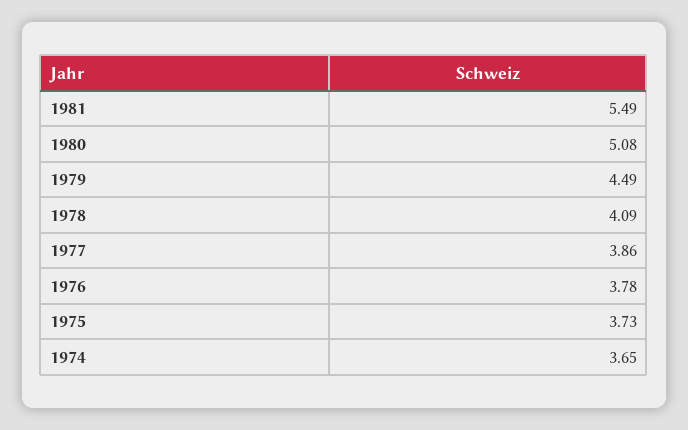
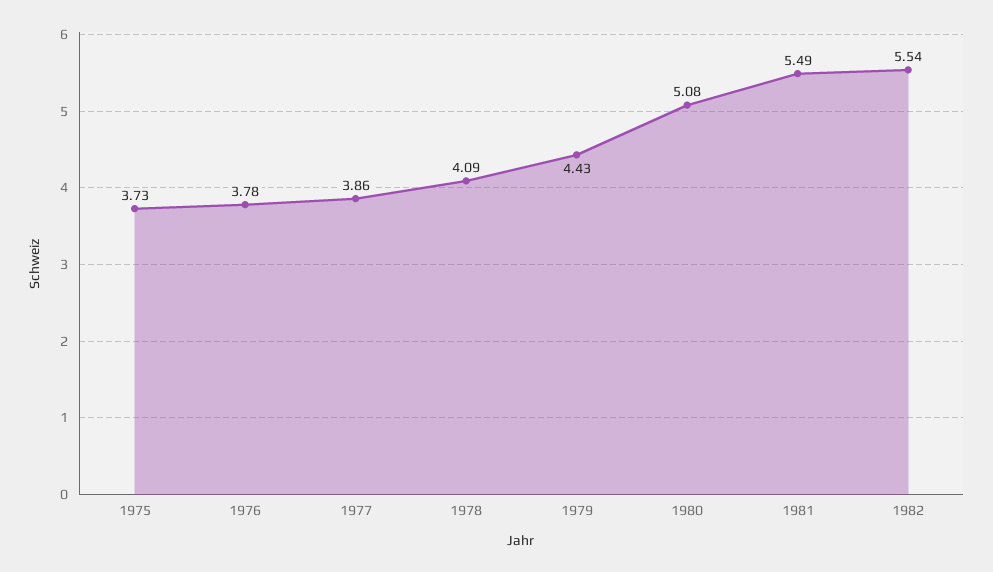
1979: 4.49 -> 4.43
1974: 3.65 -> none
1982: none -> 5.54

